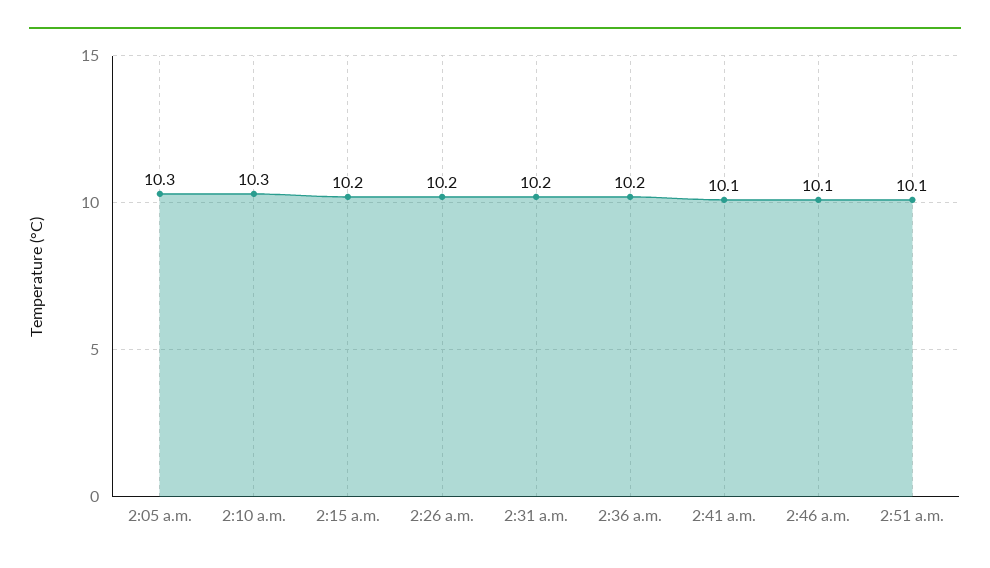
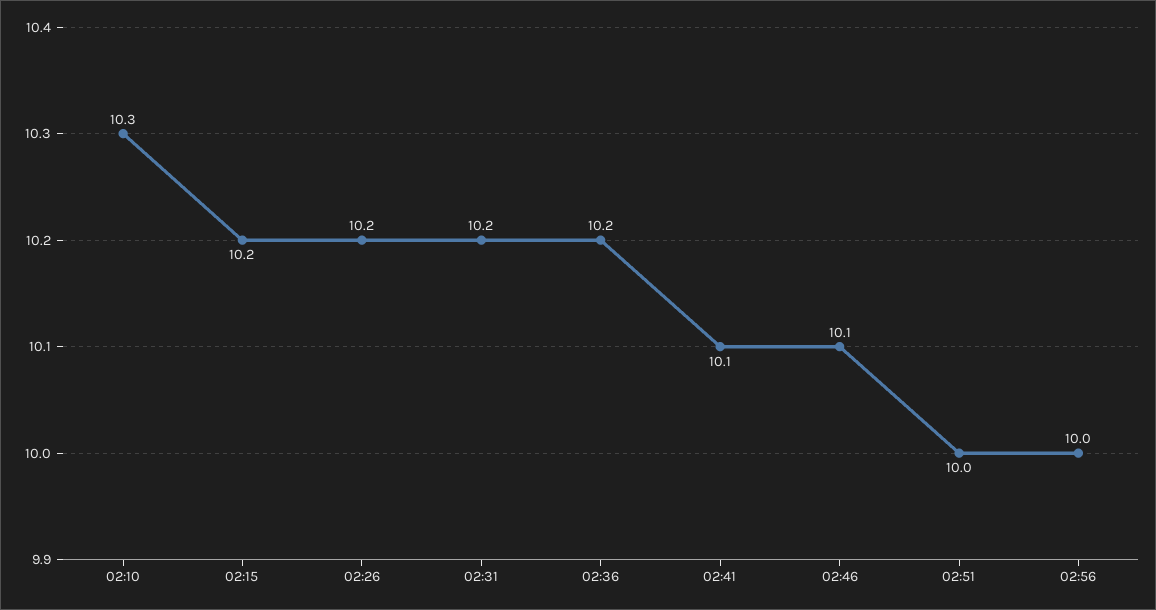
2:05 a.m.: 10.3 -> none
2:51 a.m.: 10.1 -> 10
02:56: none -> 10

